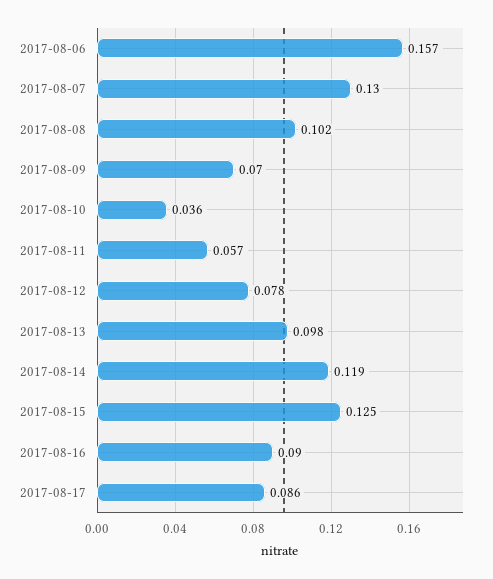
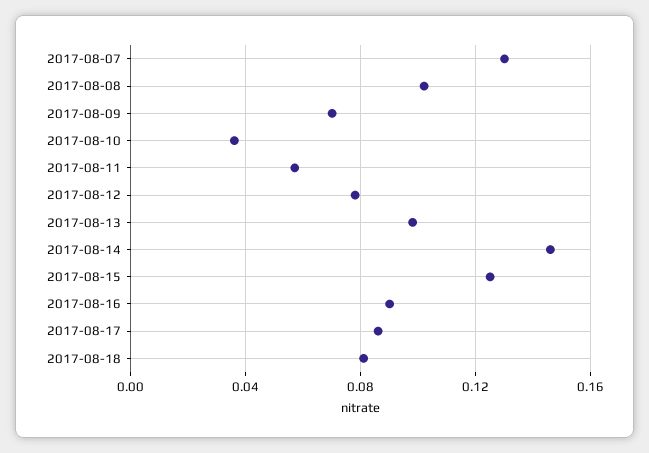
2017-08-06: 0.157 -> none
2017-08-14: 0.119 -> 0.145
2017-08-18: none -> 0.08

